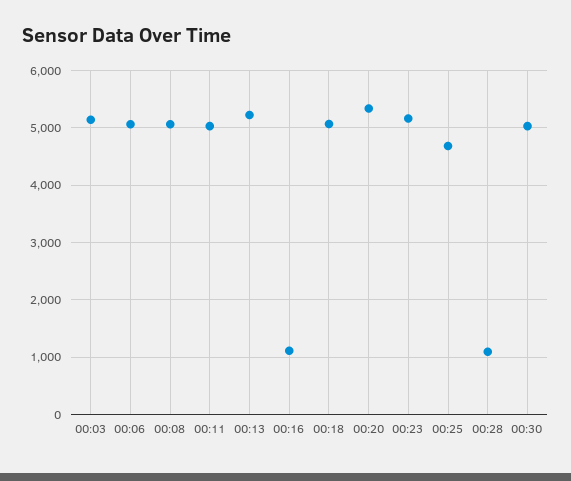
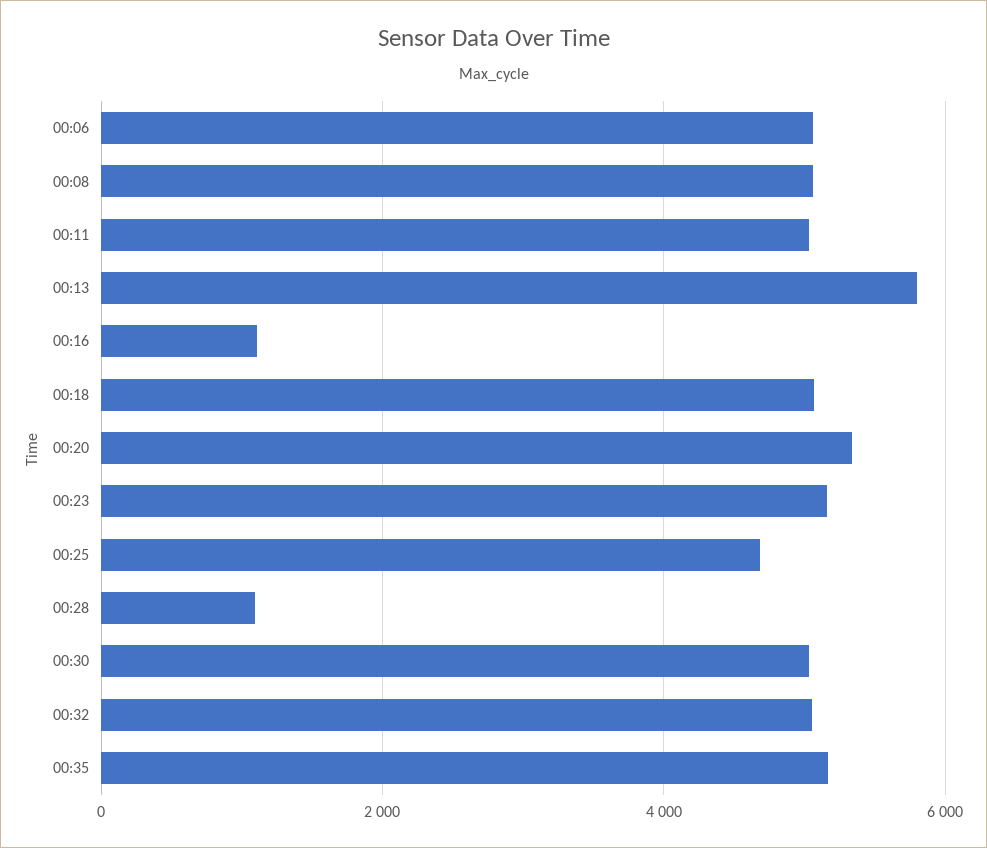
00:03: 5200 -> none
00:13: 5200 -> 5800
00:32: none -> 5000
00:35: none -> 5200

